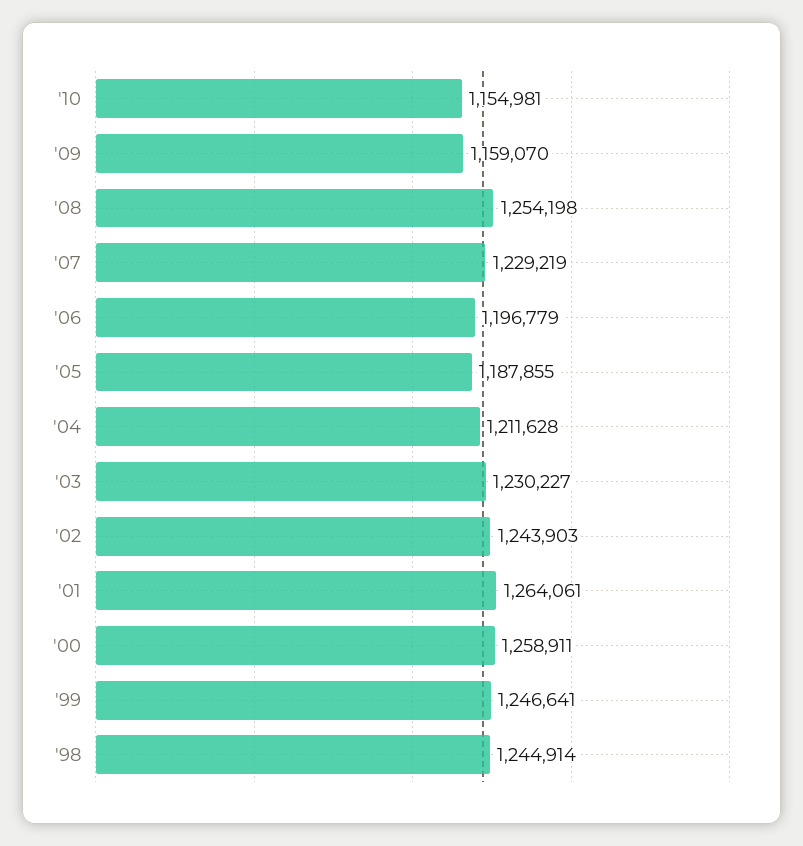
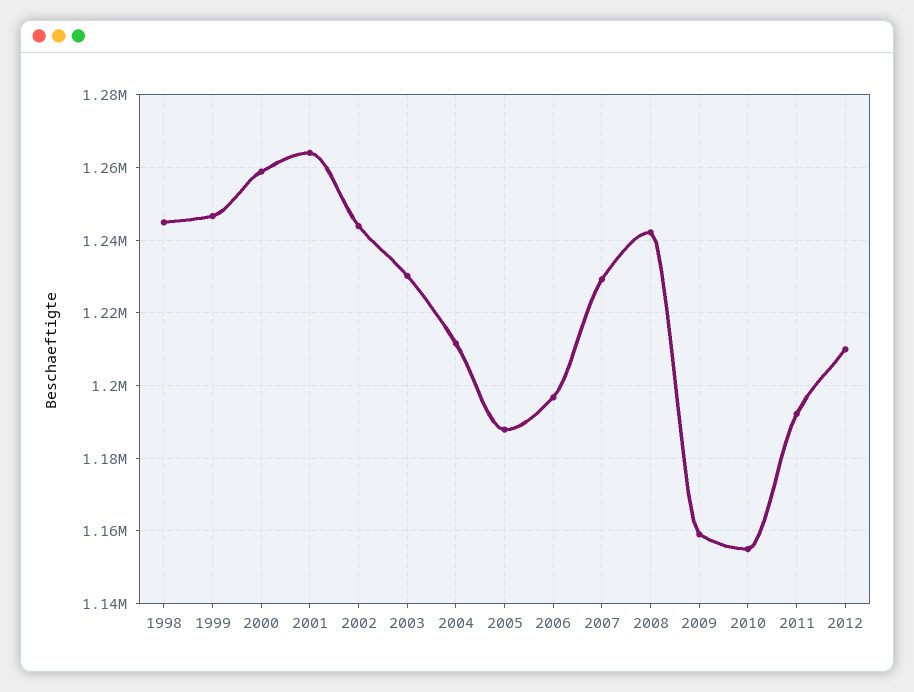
'08: 1254198 -> 1242000
2011: none -> 1192000
2012: none -> 1210000

